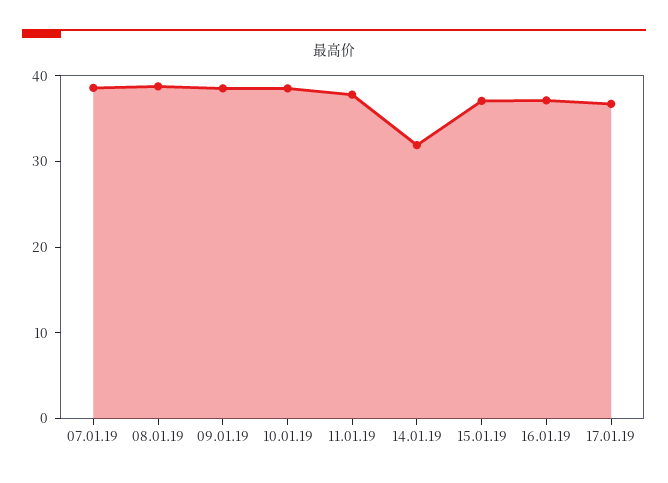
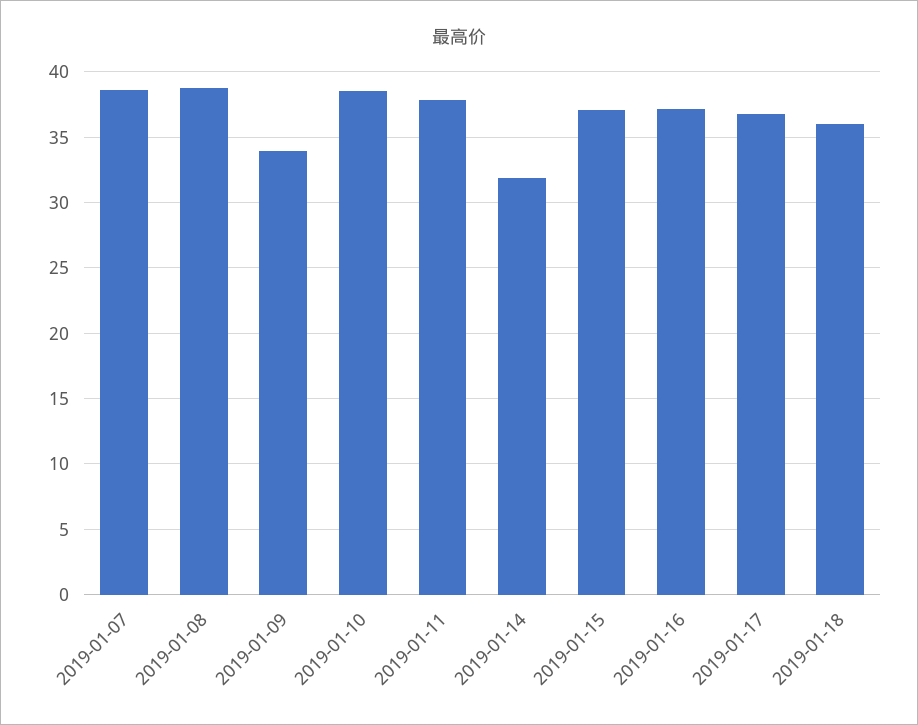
09.01.19: 38 -> 34
2019-01-18: none -> 36

